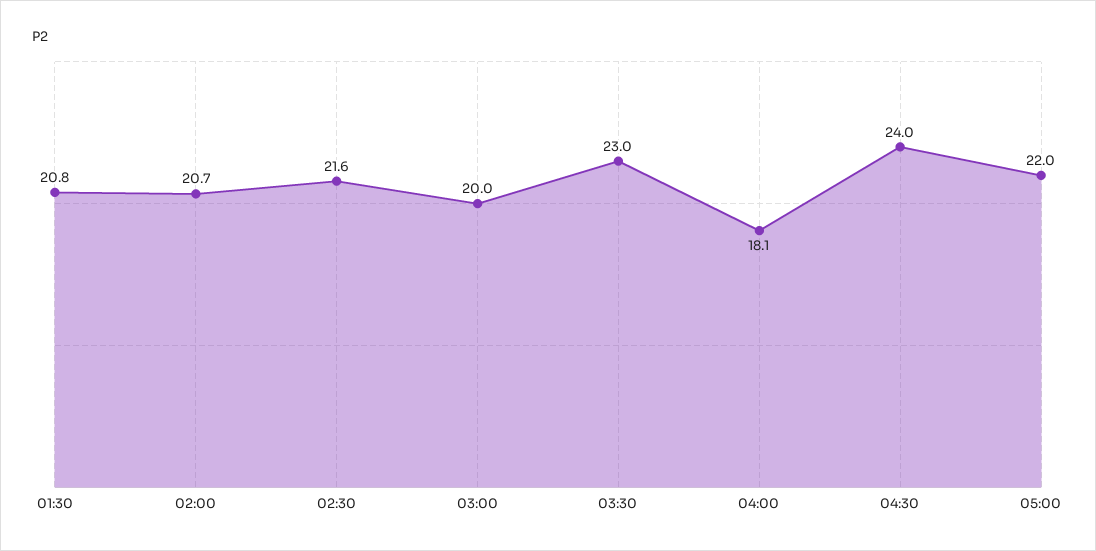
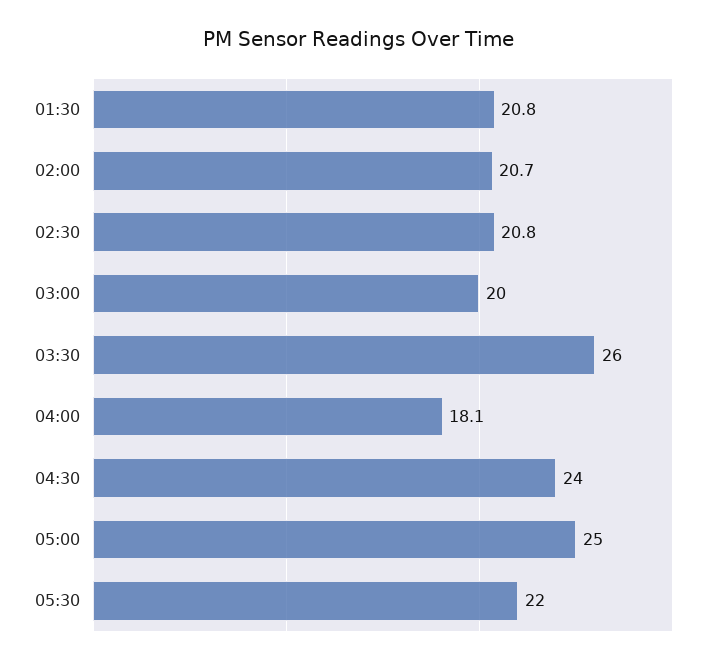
02:30: 21.6 -> 20.8
03:30: 23 -> 26
05:00: 22 -> 25
05:30: none -> 22

